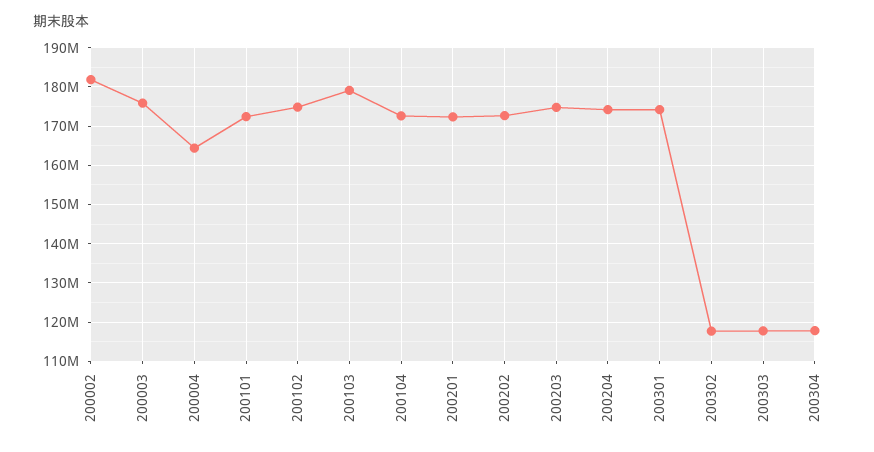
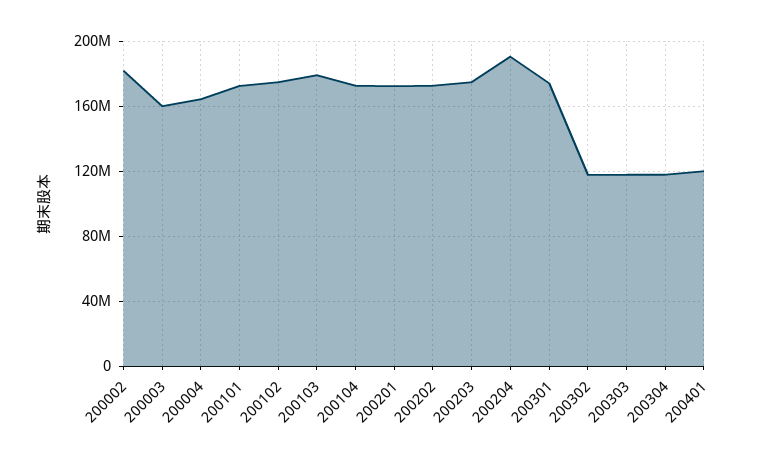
200003: 176000000 -> 160000000
200204: 174000000 -> 190000000
200401: none -> 120000000

